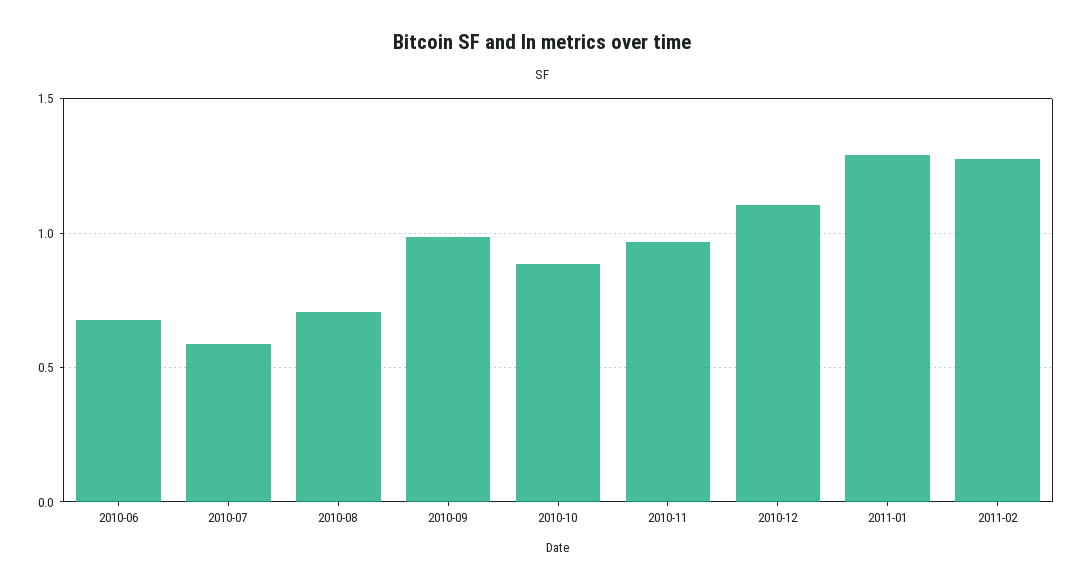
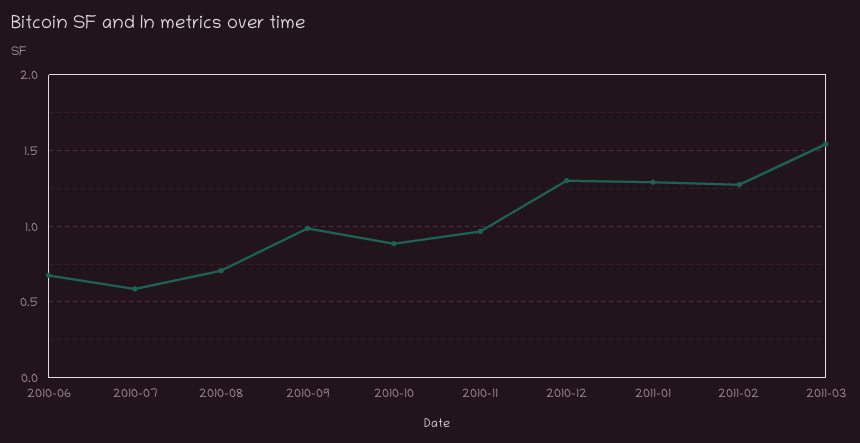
2010-12: 1.1 -> 1.3
2011-03: none -> 1.55

